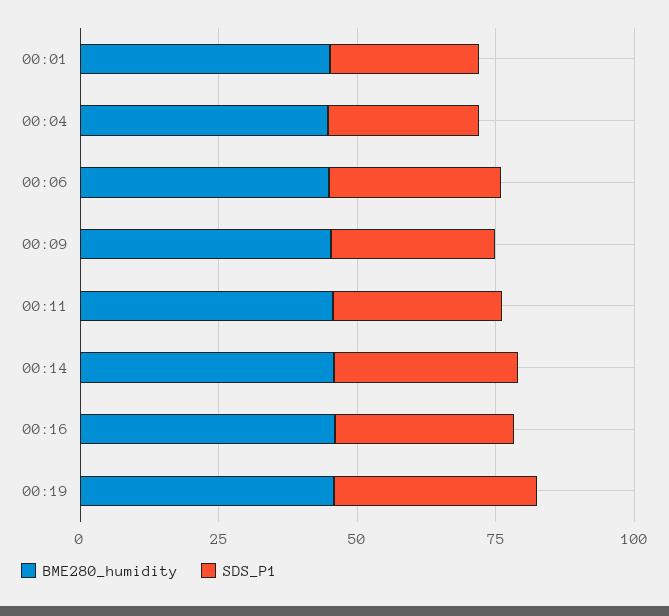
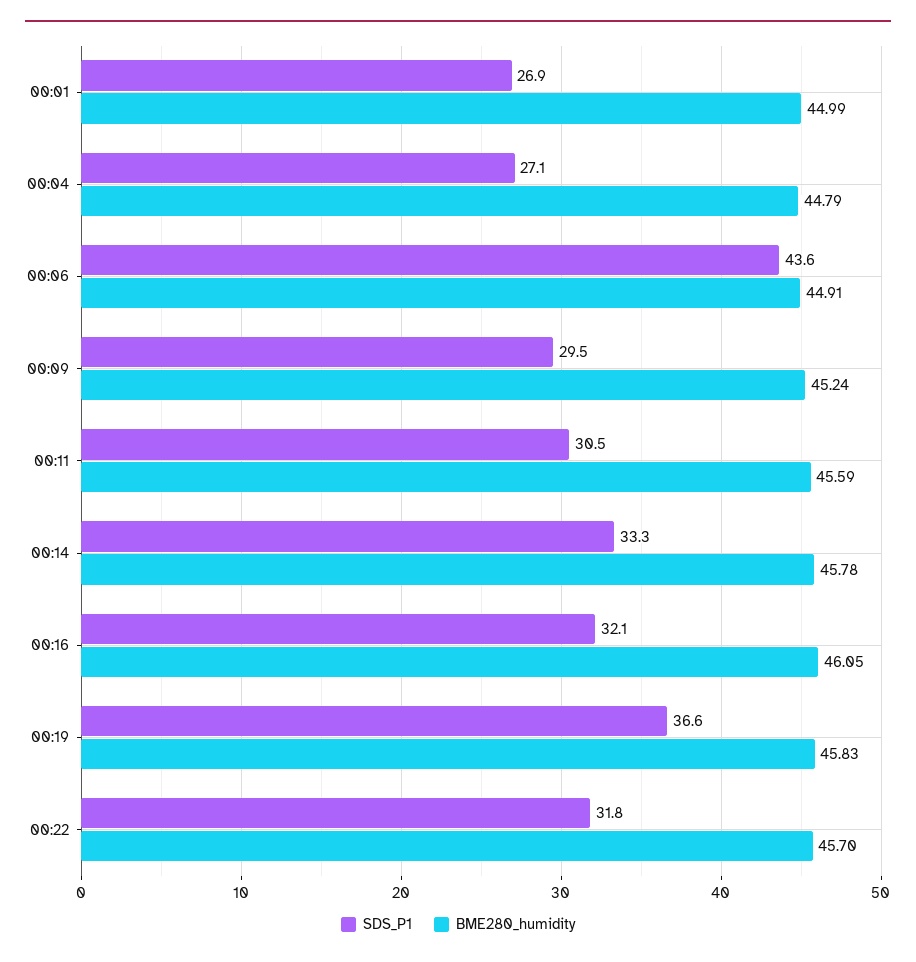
SDS_P1, 00:06: 30 -> 43.6
SDS_P1, 00:22: none -> 31.8
BME280_humidity, 00:22: none -> 45.7

